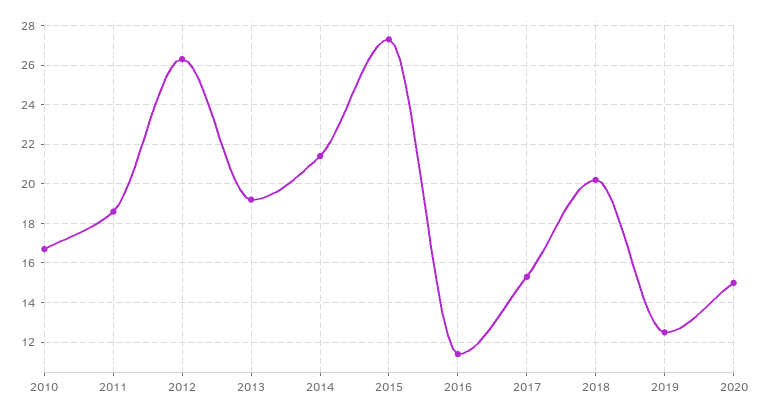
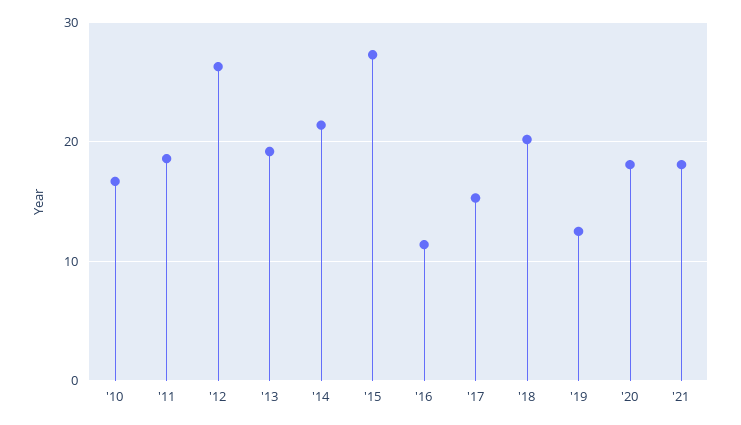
2020: 15 -> 18
'21: none -> 18

